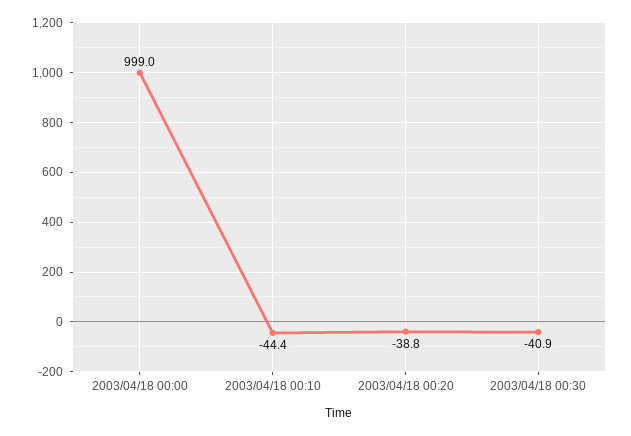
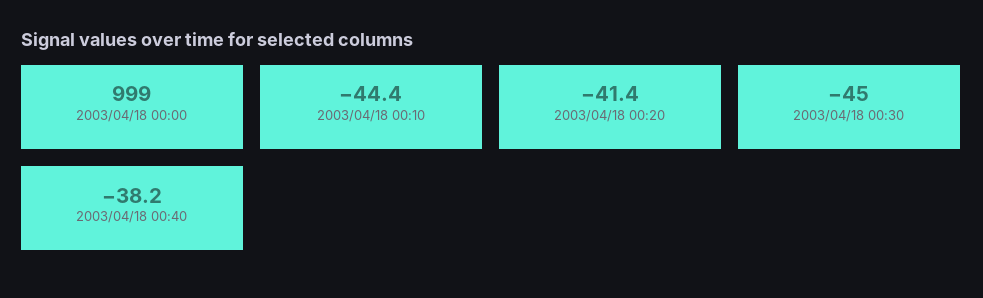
2003/04/18 00:20: -38.8 -> -41.4
2003/04/18 00:30: -40.9 -> -45
2003/04/18 00:40: none -> -38.2

